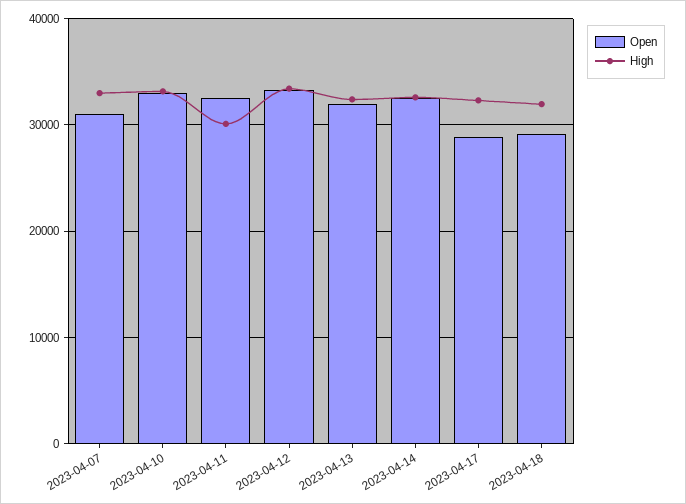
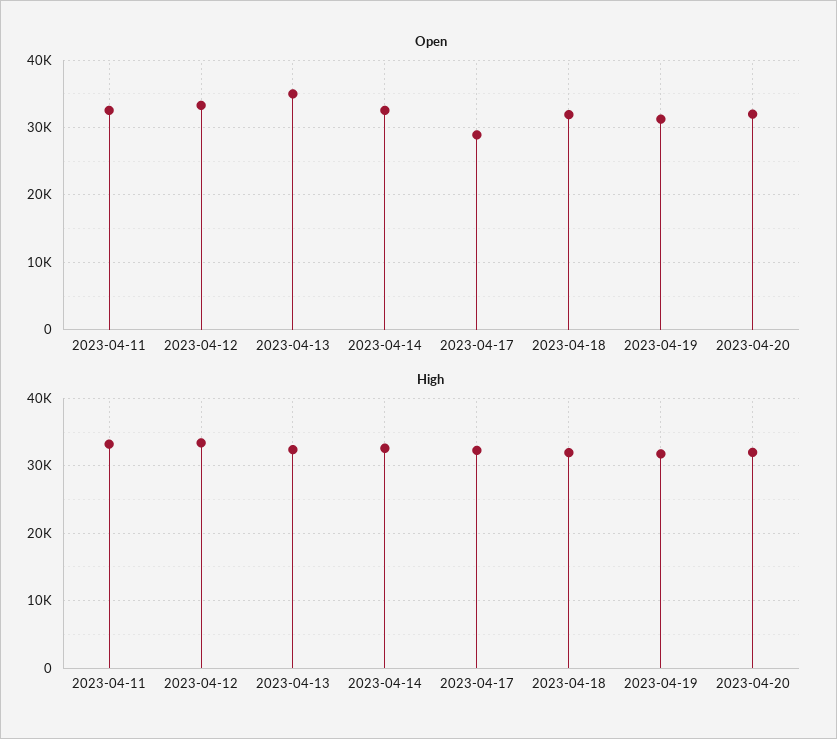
Open, 2023-04-07: 31000 -> none
High, 2023-04-07: 33000 -> none
Open, 2023-04-10: 33000 -> none
High, 2023-04-10: 33000 -> none
High, 2023-04-11: 30000 -> 33000
Open, 2023-04-13: 32000 -> 35000
Open, 2023-04-18: 29000 -> 32000
Open, 2023-04-19: none -> 31000
Open, 2023-04-20: none -> 32000
High, 2023-04-19: none -> 32000
High, 2023-04-20: none -> 32000

